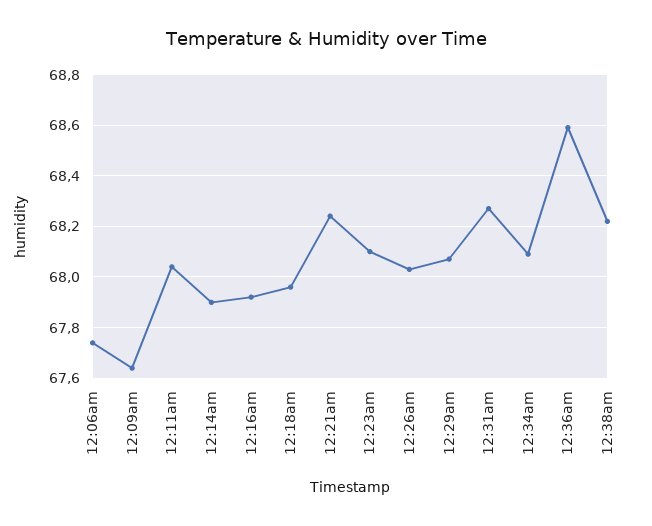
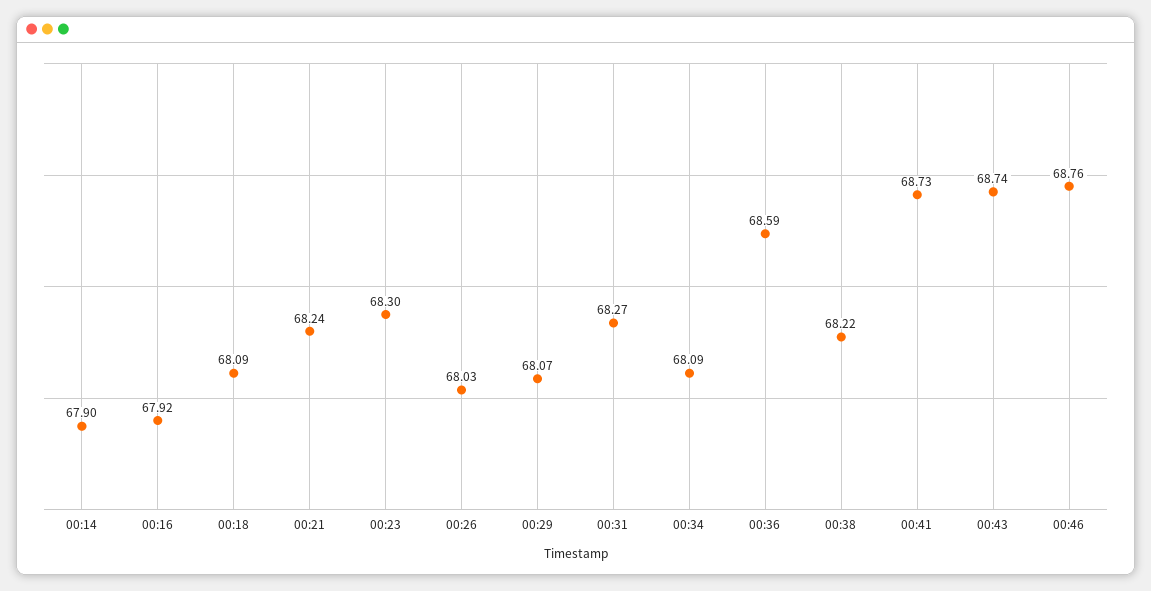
12:06am: 67.75 -> none
12:09am: 67.65 -> none
12:11am: 68.05 -> none
12:18am: 67.95 -> 68.09
12:23am: 68.1 -> 68.3
00:41: none -> 68.73
00:43: none -> 68.74
00:46: none -> 68.76

